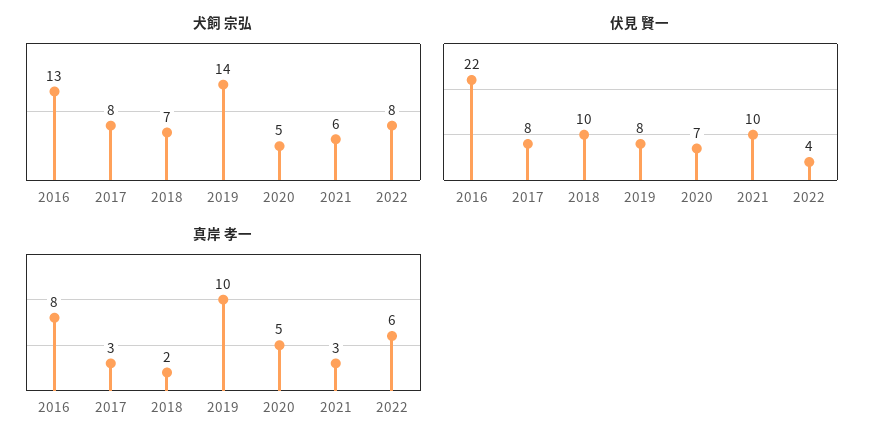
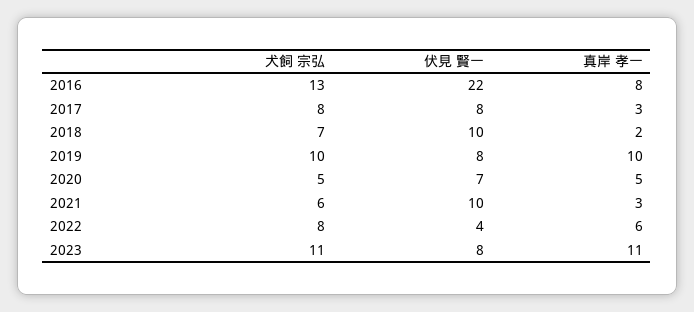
犬飼 宗弘, 2019: 14 -> 10
犬飼 宗弘, 2023: none -> 11
伏見 賢一, 2023: none -> 8
真岸 孝一, 2023: none -> 11

